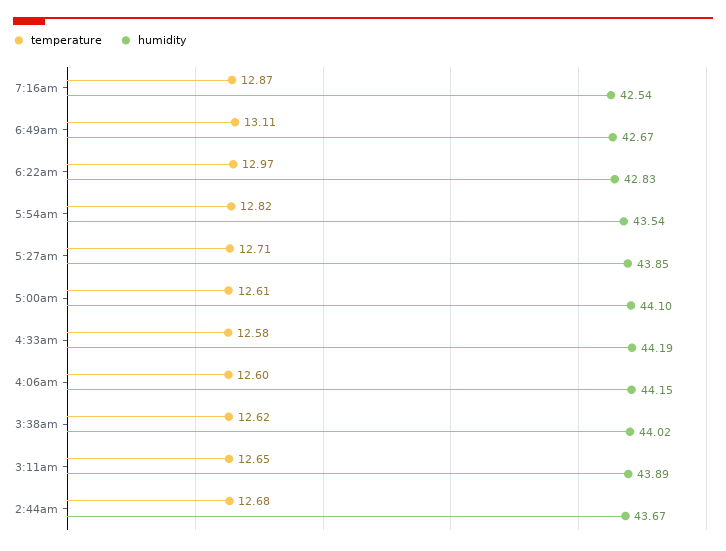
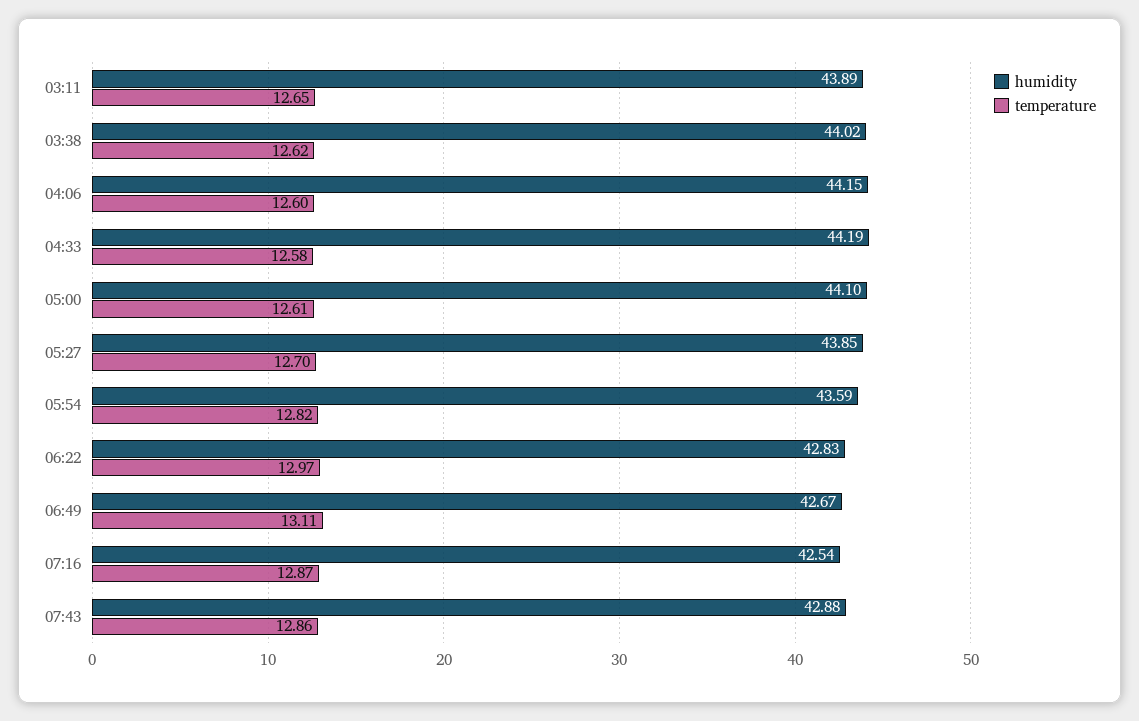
humidity, 5:54am: 43.54 -> 43.59
temperature, 5:27am: 12.71 -> 12.7
temperature, 2:44am: 12.68 -> none
humidity, 2:44am: 43.67 -> none
humidity, 07:43: none -> 42.88
temperature, 07:43: none -> 12.86

